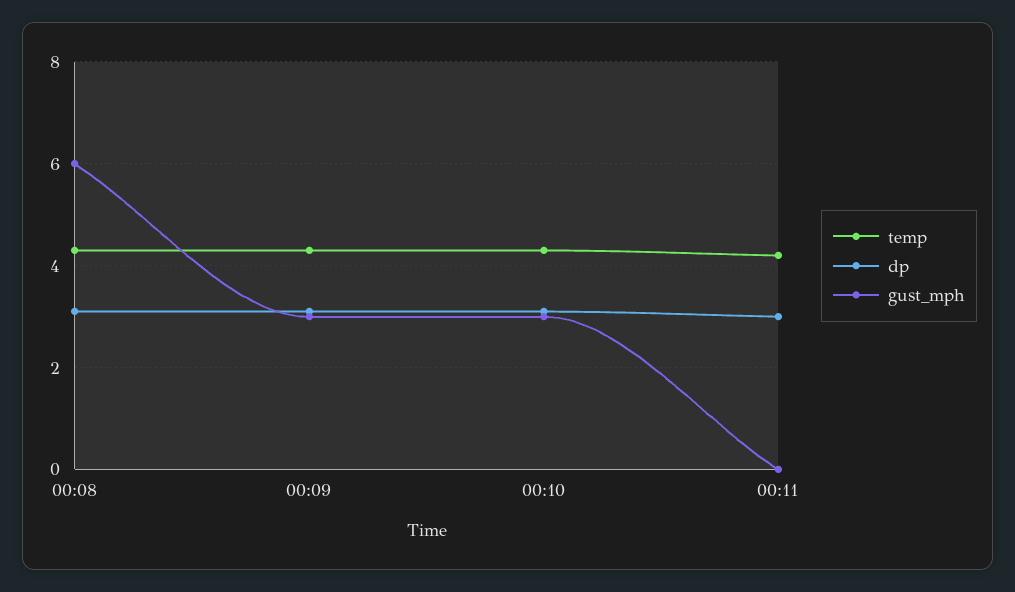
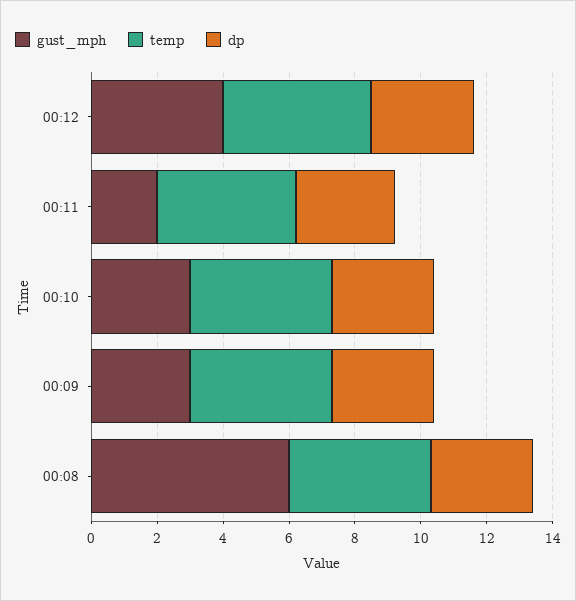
gust_mph, 00:11: 0 -> 2
gust_mph, 00:12: none -> 4
temp, 00:12: none -> 4.5
dp, 00:12: none -> 3

